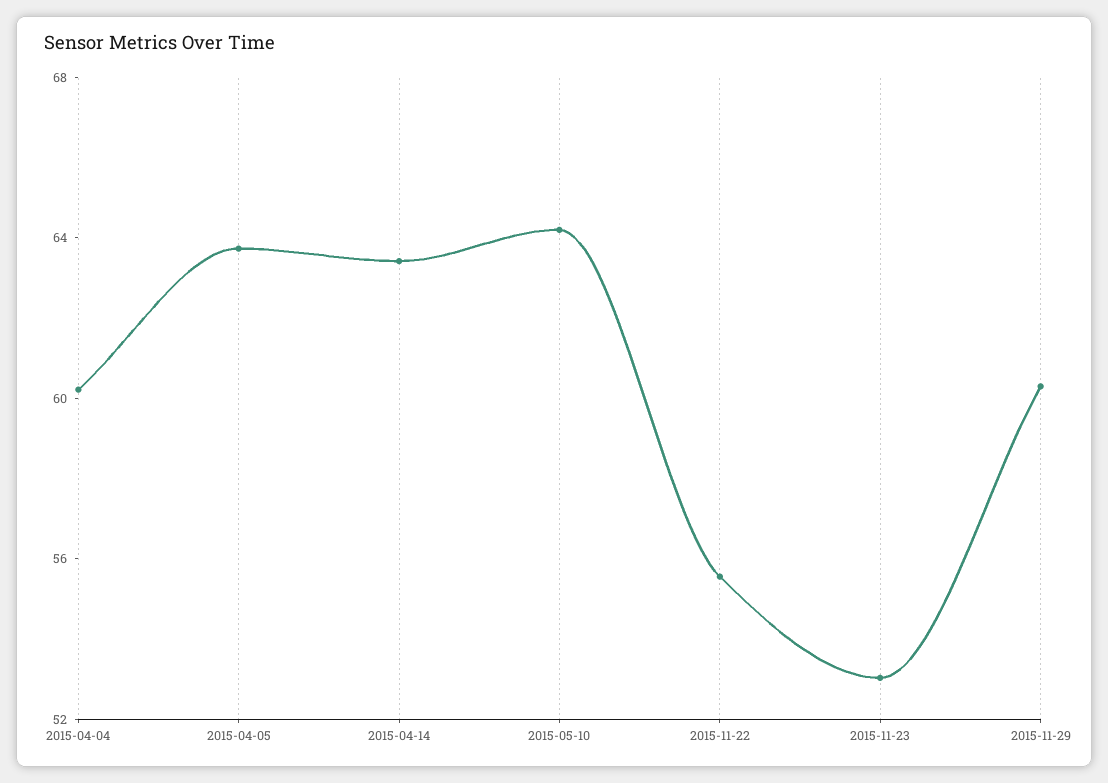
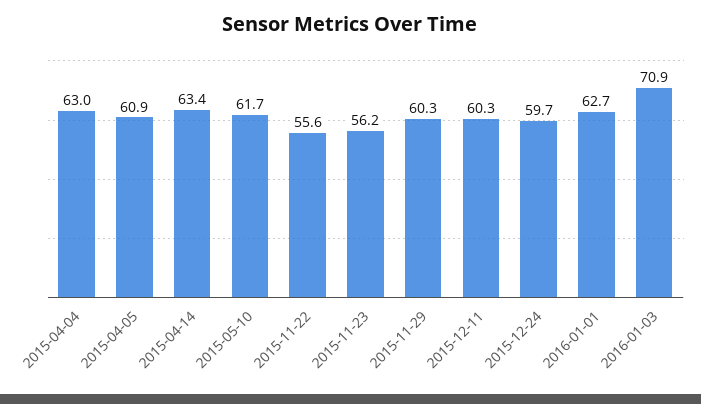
2015-04-04: 60 -> 63
2015-04-05: 64 -> 60.9
2015-05-10: 64 -> 61.7
2015-11-23: 53 -> 56.2
2015-12-11: none -> 60.3
2015-12-24: none -> 59.7
2016-01-01: none -> 62.7
2016-01-03: none -> 70.9

